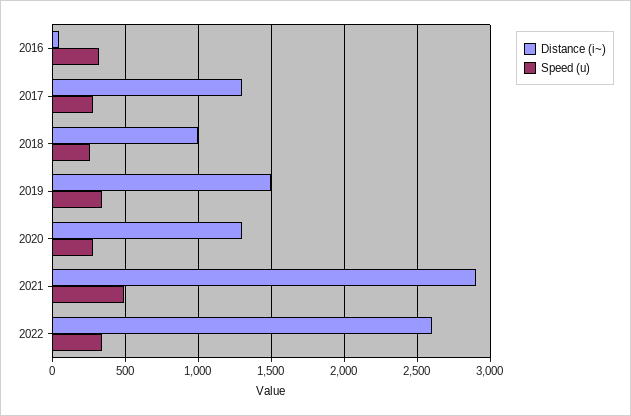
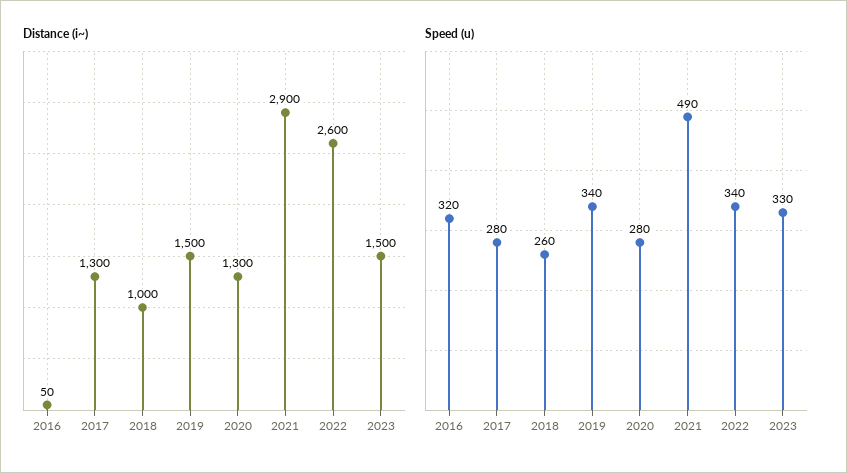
Distance (i~), 2023: none -> 1500
Speed (u), 2023: none -> 330

